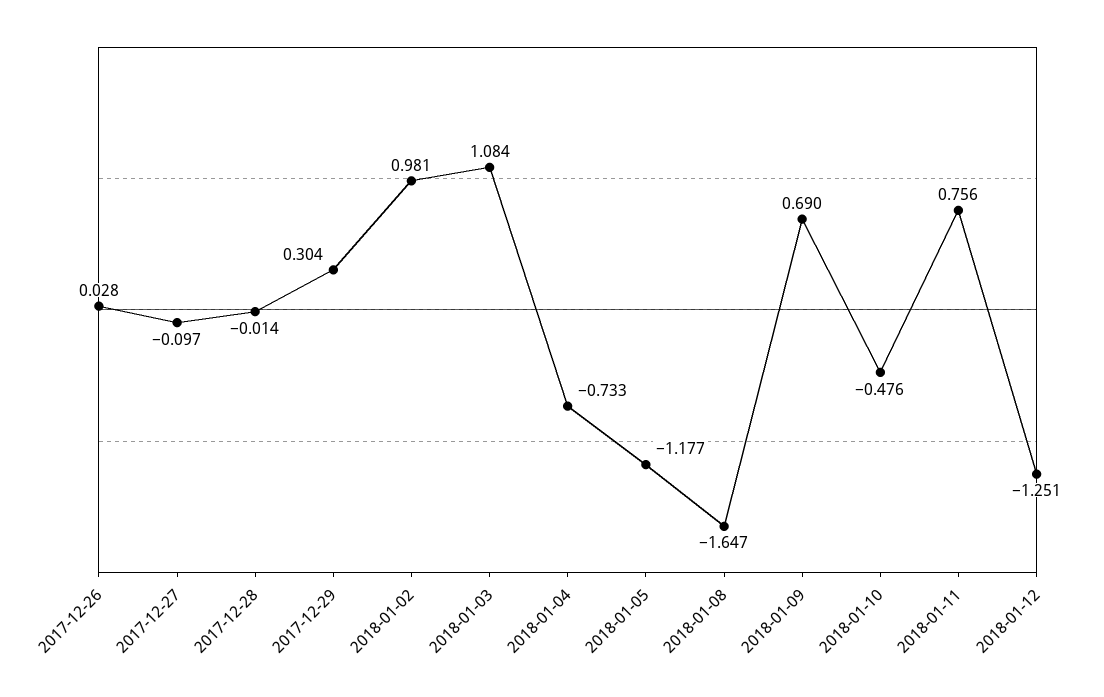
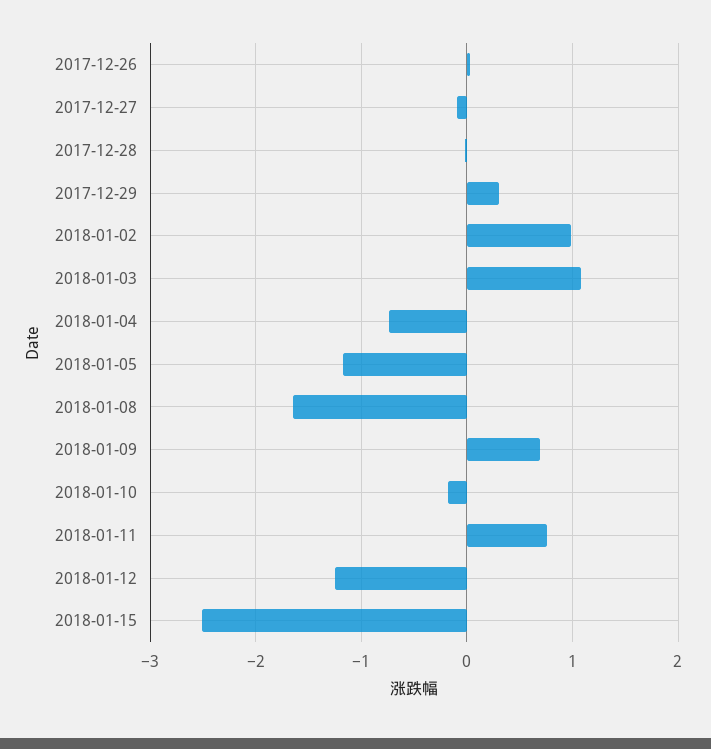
2018-01-10: -0.476 -> -0.2
2018-01-15: none -> -2.5

